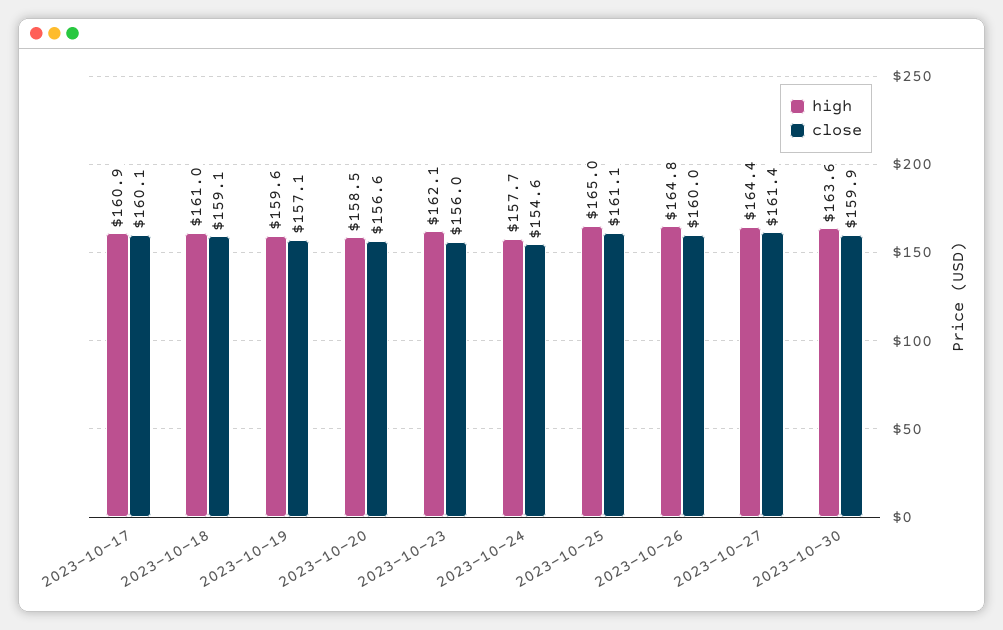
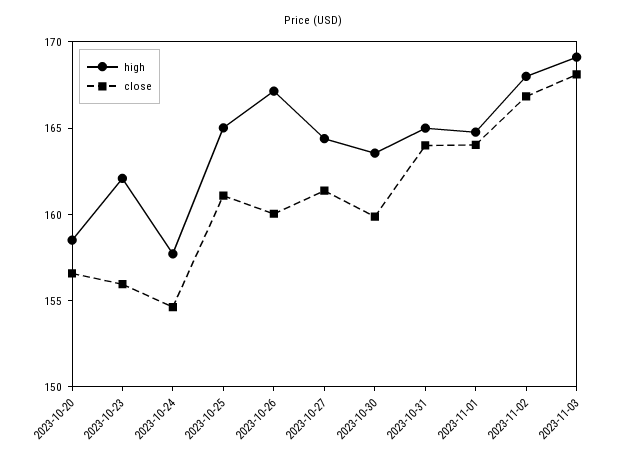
high, 2023-10-17: 160.9 -> none
close, 2023-10-17: 160.1 -> none
high, 2023-10-18: 161 -> none
close, 2023-10-18: 159.1 -> none
high, 2023-10-19: 159.6 -> none
close, 2023-10-19: 157.1 -> none
high, 2023-10-26: 164.8 -> 167
high, 2023-10-31: none -> 165
close, 2023-10-31: none -> 164
high, 2023-11-01: none -> 165
close, 2023-11-01: none -> 164
high, 2023-11-02: none -> 168
close, 2023-11-02: none -> 167
high, 2023-11-03: none -> 169
close, 2023-11-03: none -> 168

